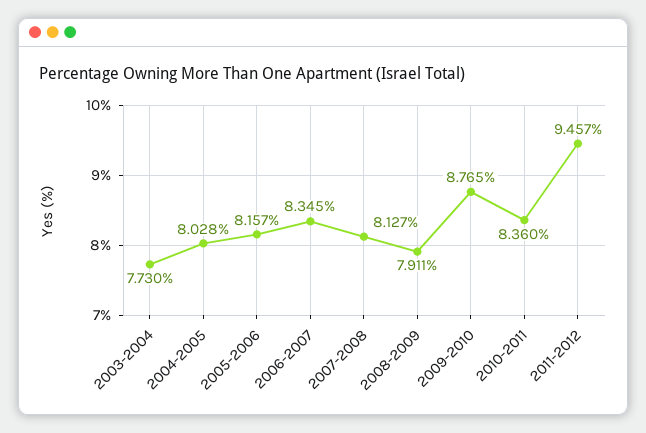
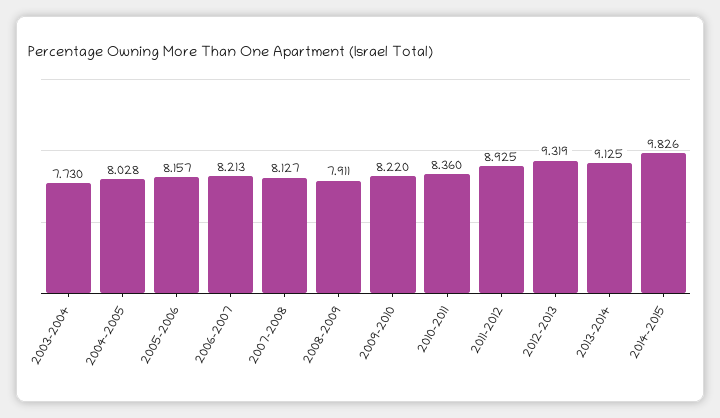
2006-2007: 8.345 -> 8.213
2009-2010: 8.765 -> 8.22
2011-2012: 9.457 -> 8.925
2012-2013: none -> 9.319
2013-2014: none -> 9.125
2014-2015: none -> 9.826

